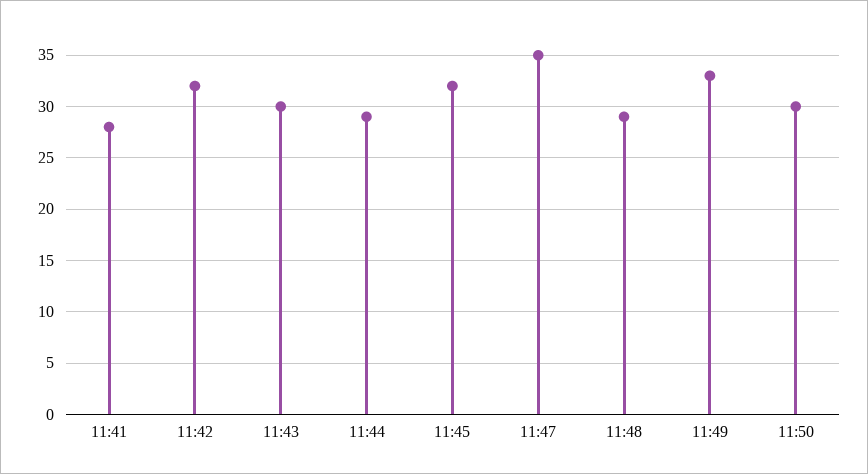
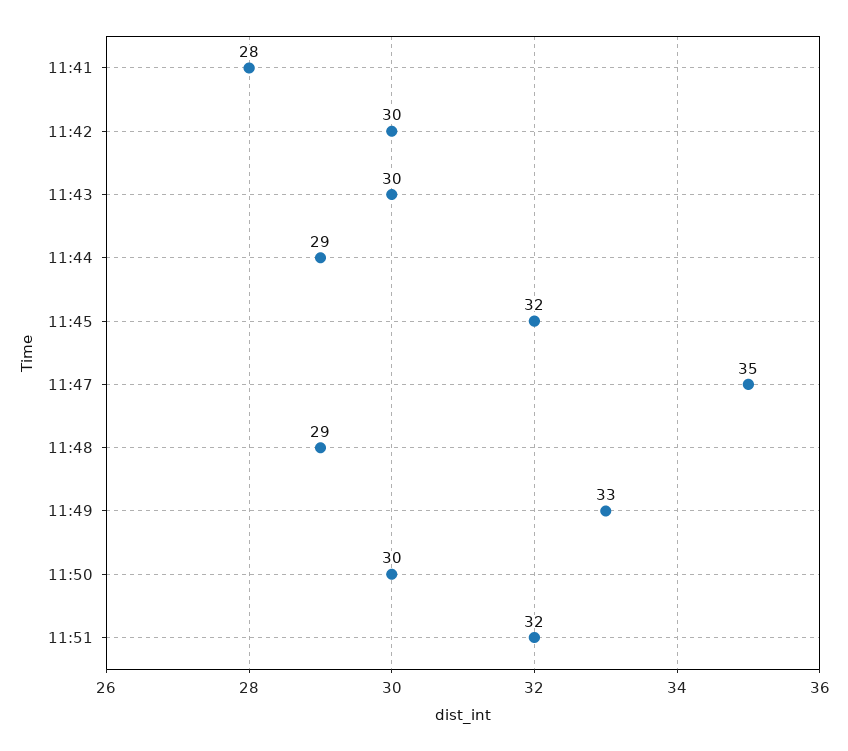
11:42: 32 -> 30
11:51: none -> 32

